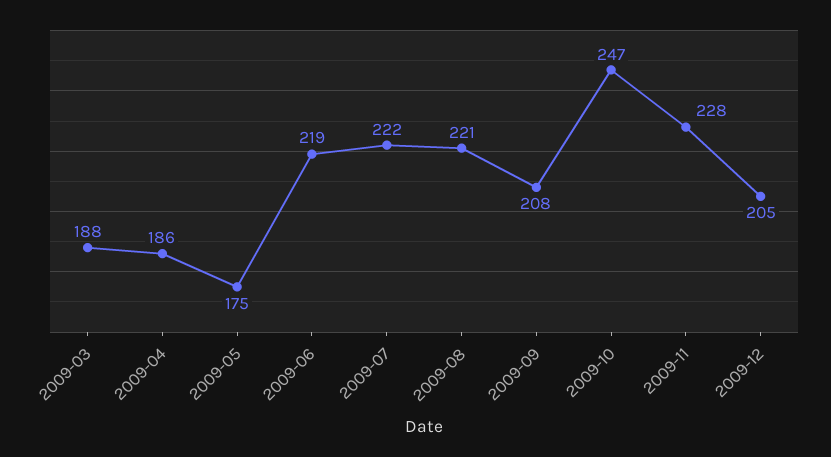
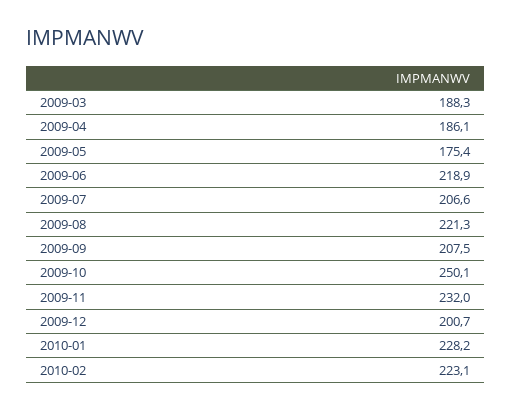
2009-07: 222 -> 206.6
2009-10: 247 -> 250.1
2009-11: 228 -> 232
2009-12: 205 -> 200.7
2010-01: none -> 228.2
2010-02: none -> 223.1

